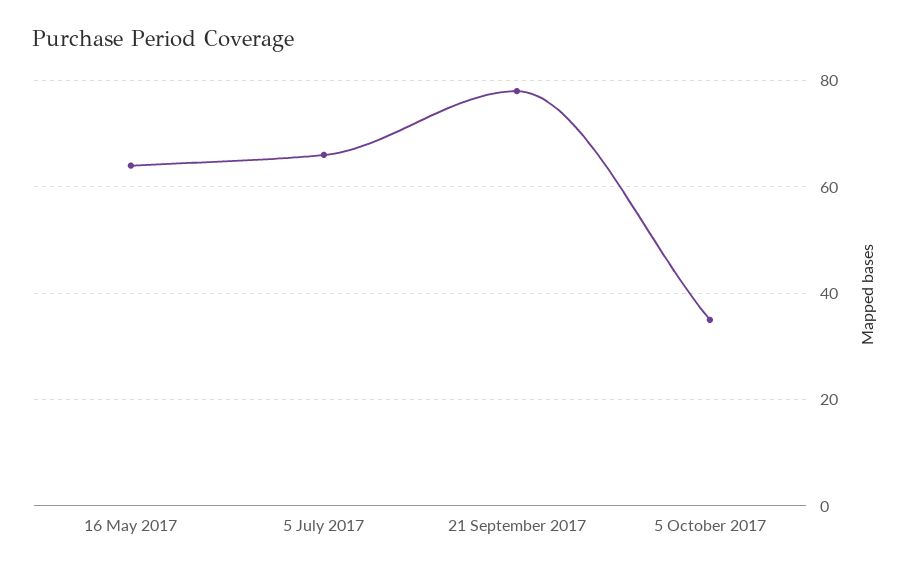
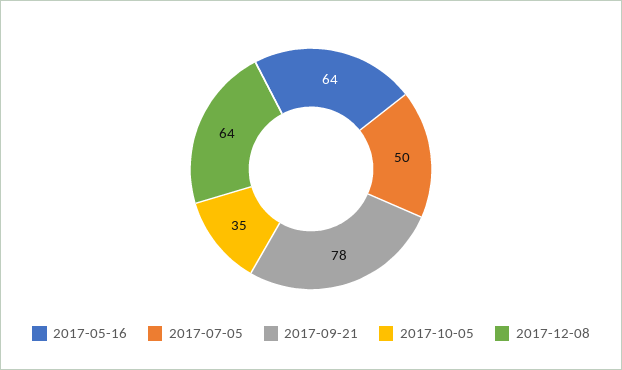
5 July 2017: 65 -> 50
2017-12-08: none -> 64

